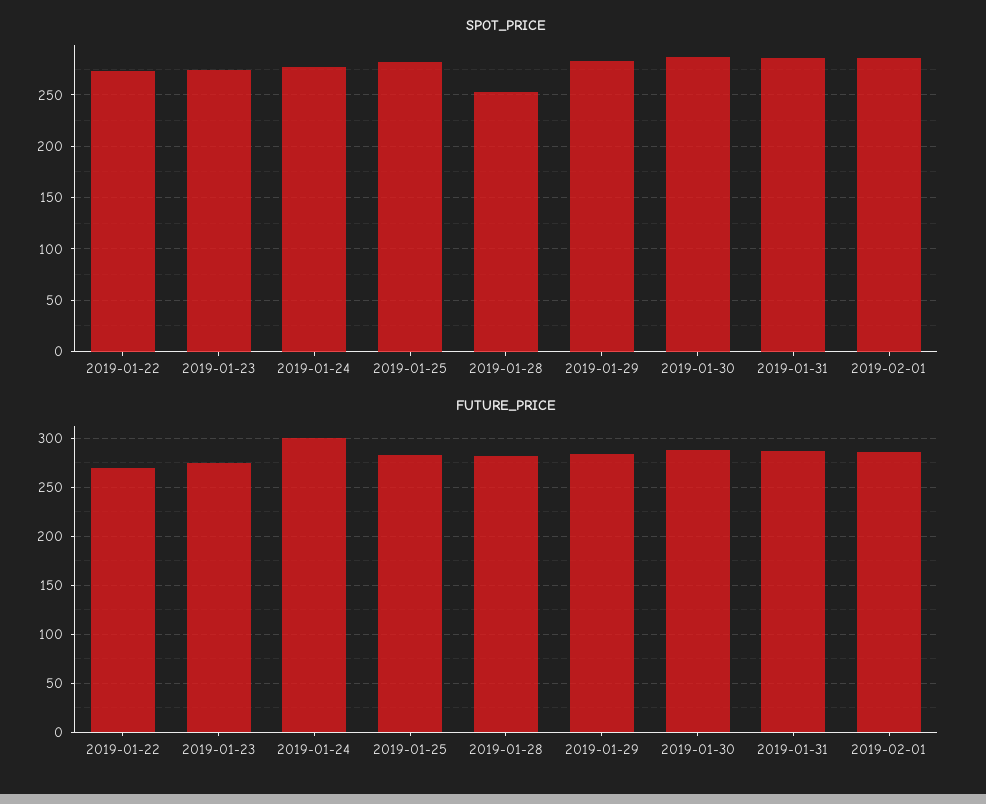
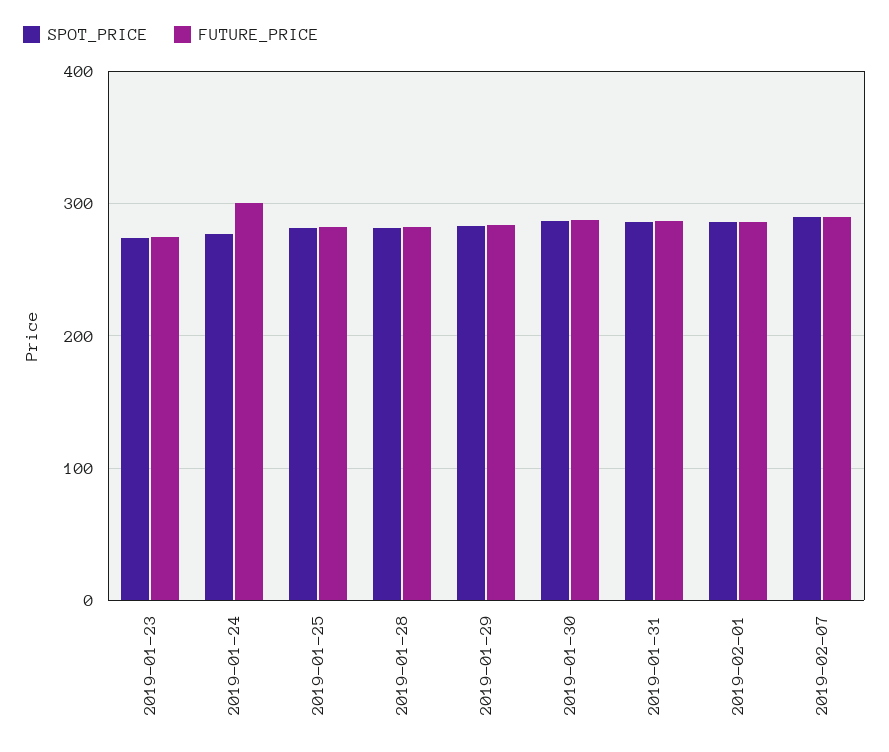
SPOT_PRICE, 2019-01-22: 270 -> none
SPOT_PRICE, 2019-01-28: 250 -> 280
FUTURE_PRICE, 2019-01-22: 270 -> none
SPOT_PRICE, 2019-02-07: none -> 290
FUTURE_PRICE, 2019-02-07: none -> 290

